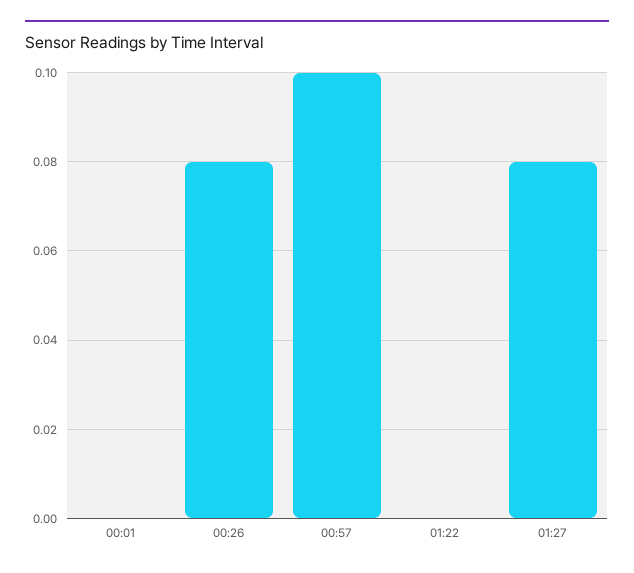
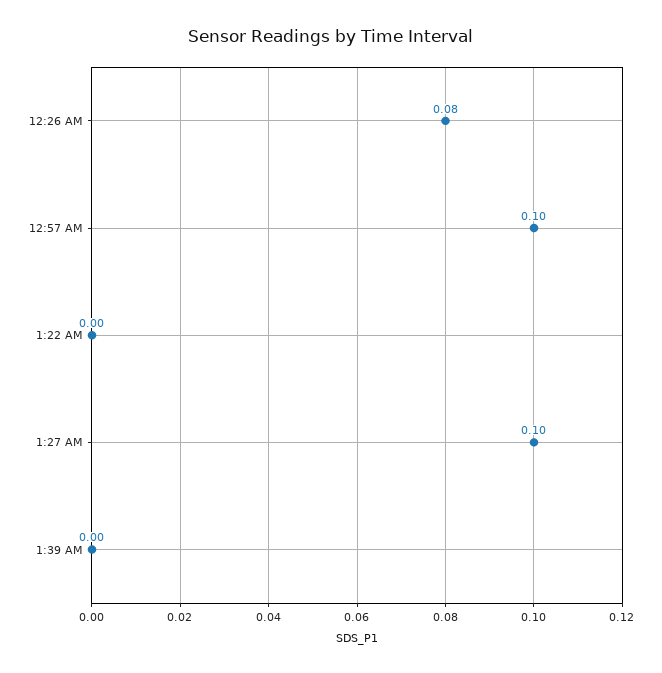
00:01: 0 -> none
01:27: 0.08 -> 0.1
1:39 AM: none -> 0

